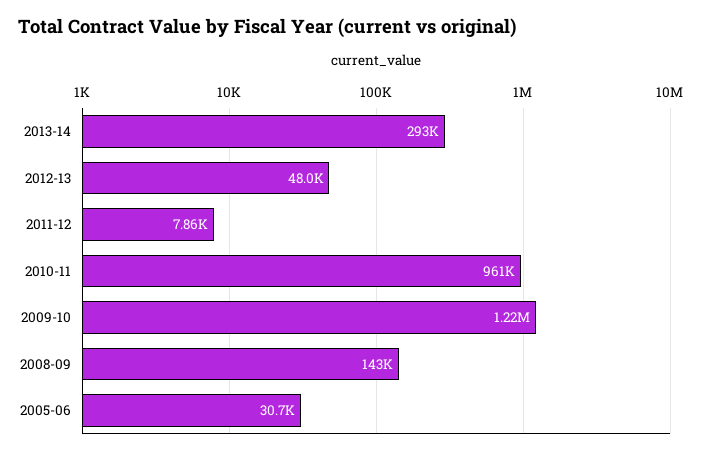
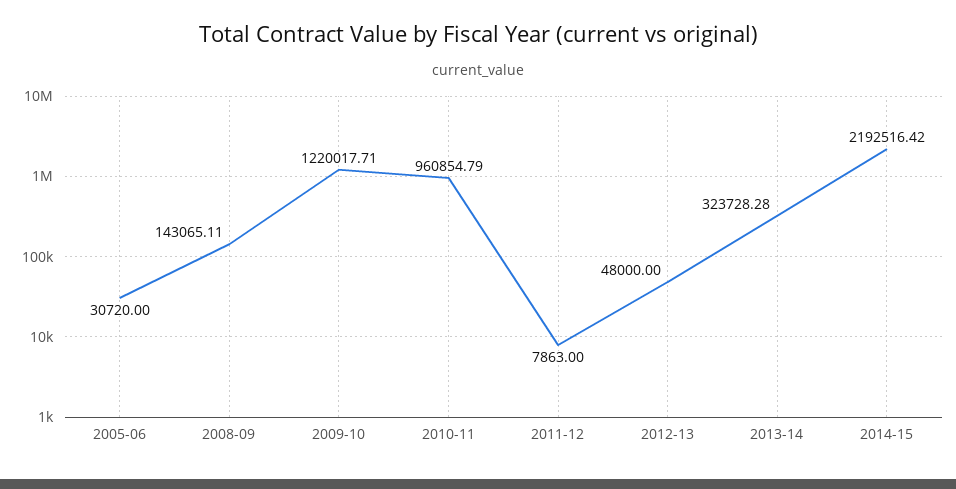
2013-14: 293000 -> 323728.28
2014-15: none -> 2192516.42

